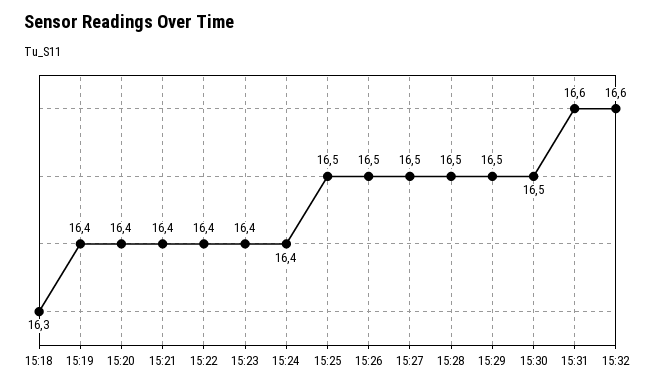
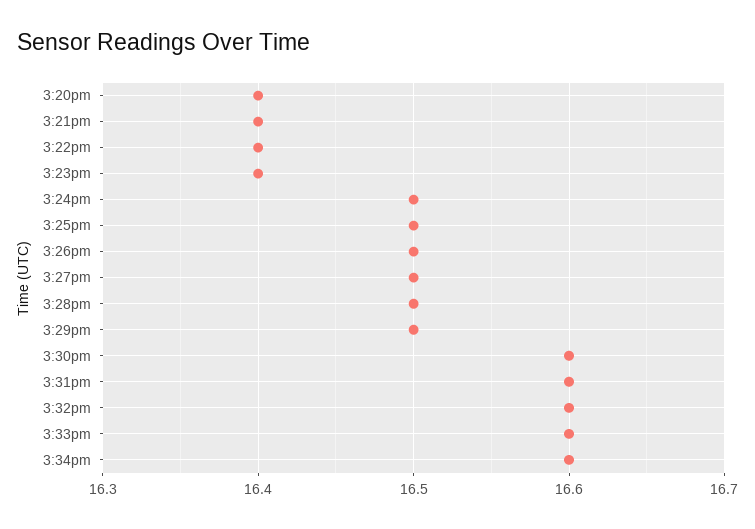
15:18: 16.3 -> none
15:19: 16.4 -> none
15:24: 16.4 -> 16.5
15:30: 16.5 -> 16.6
3:33pm: none -> 16.6
3:34pm: none -> 16.6

